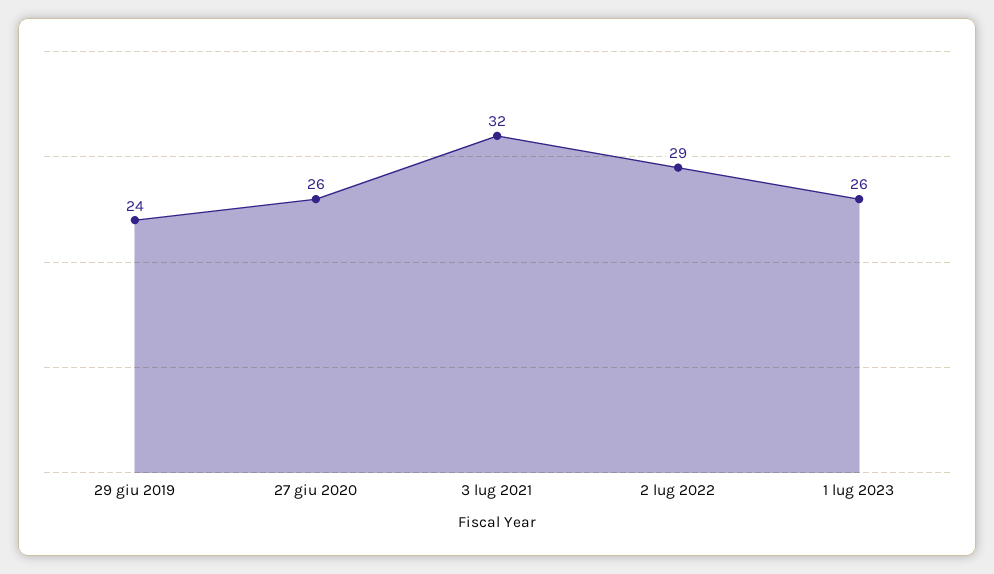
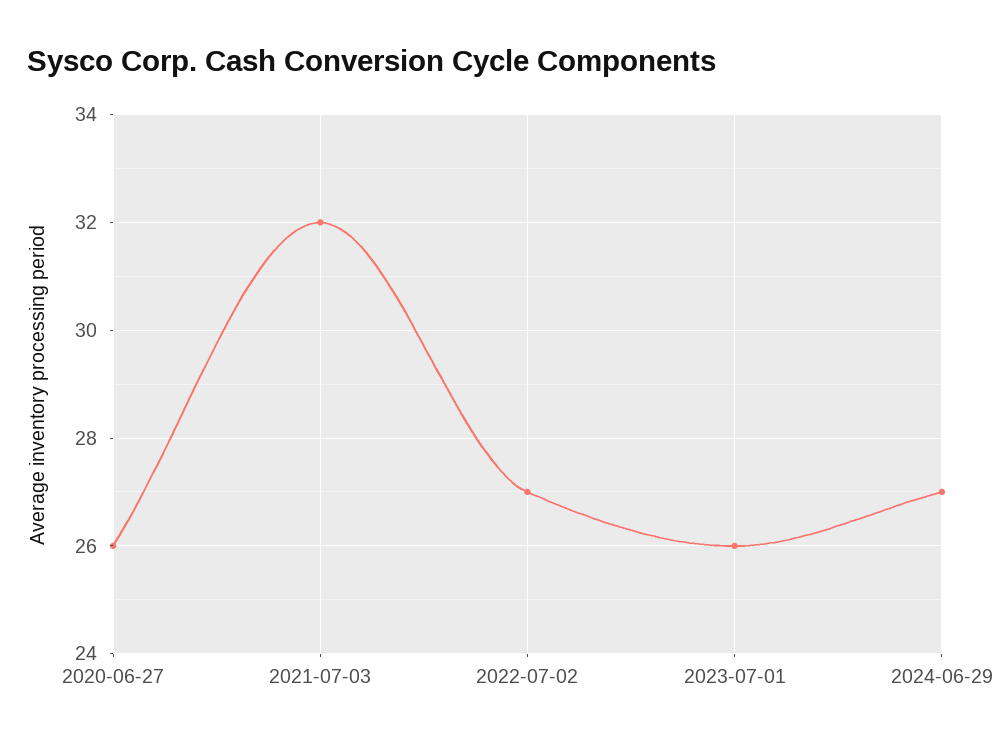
29 giu 2019: 24 -> none
2 lug 2022: 29 -> 27
2024-06-29: none -> 27

